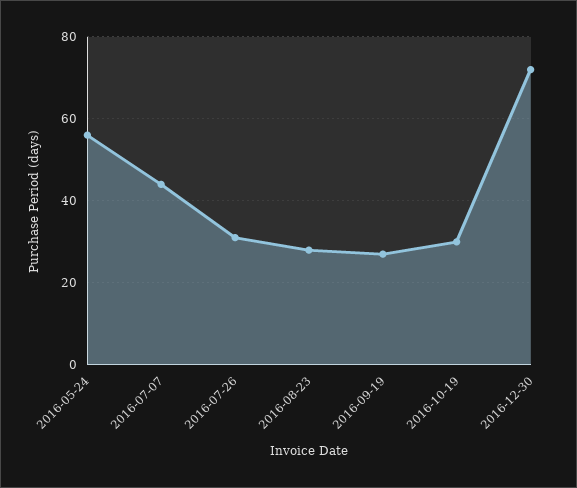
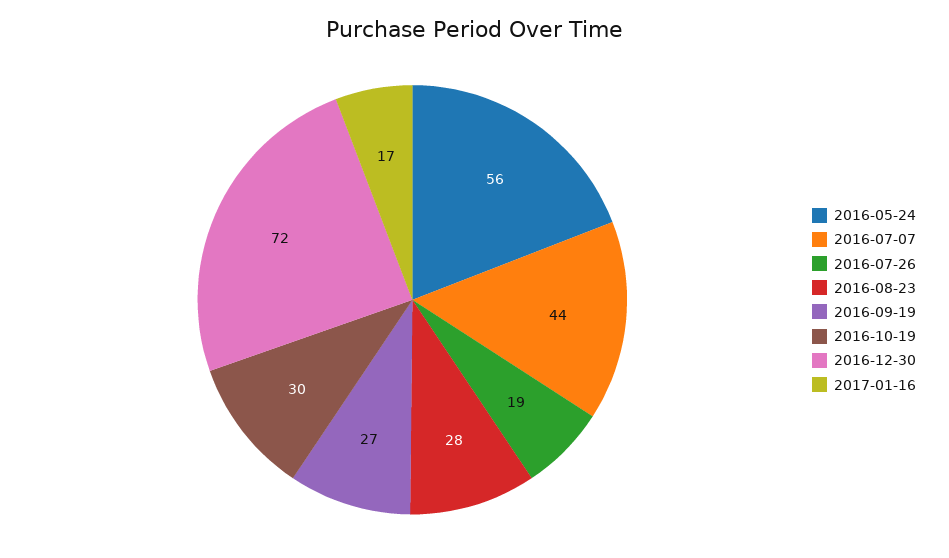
2016-07-26: 30 -> 19
2017-01-16: none -> 17

